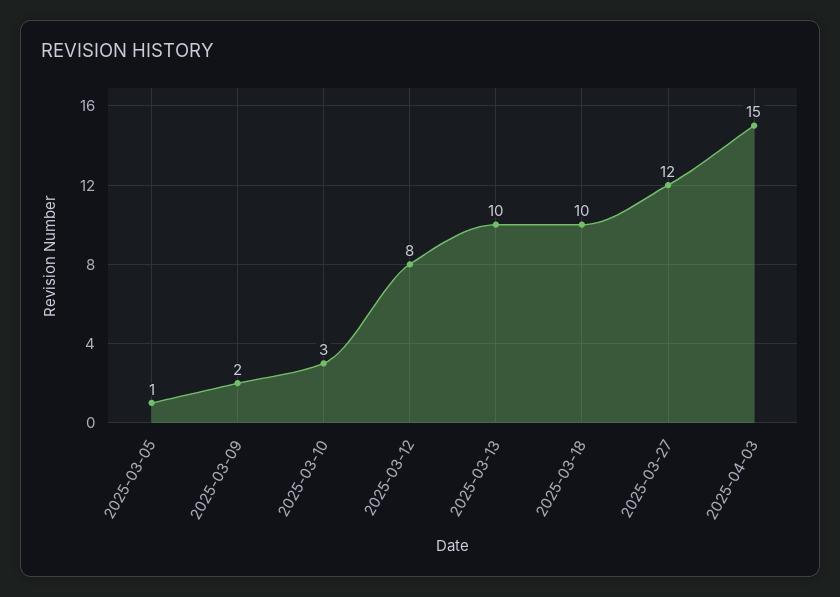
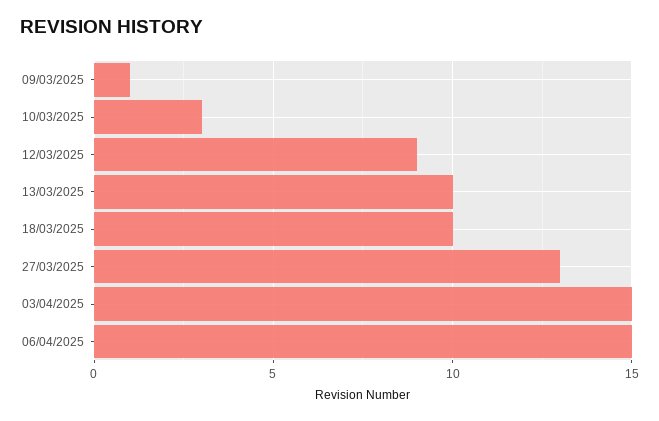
2025-03-05: 1 -> none
2025-03-09: 2 -> 1
2025-03-12: 8 -> 9
2025-03-27: 12 -> 13
06/04/2025: none -> 15

